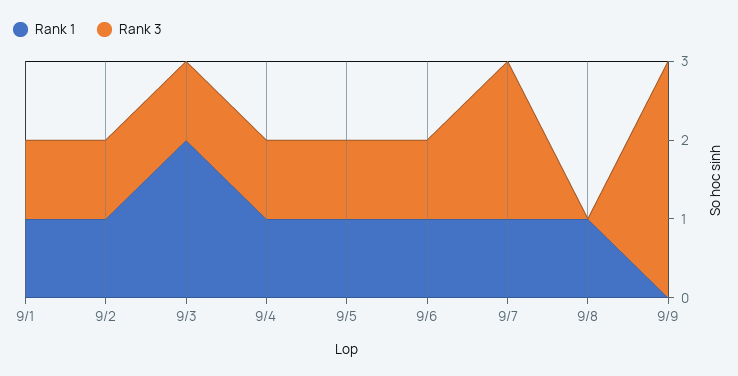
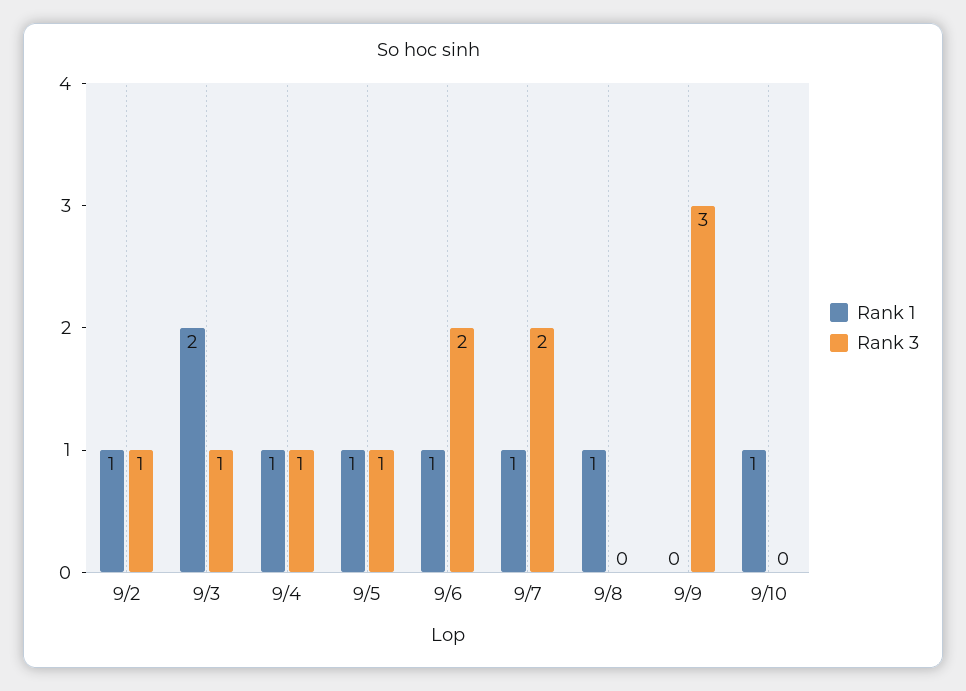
Rank 1, 9/1: 1 -> none
Rank 3, 9/1: 1 -> none
Rank 3, 9/6: 1 -> 2
Rank 1, 9/10: none -> 1
Rank 3, 9/10: none -> 0

